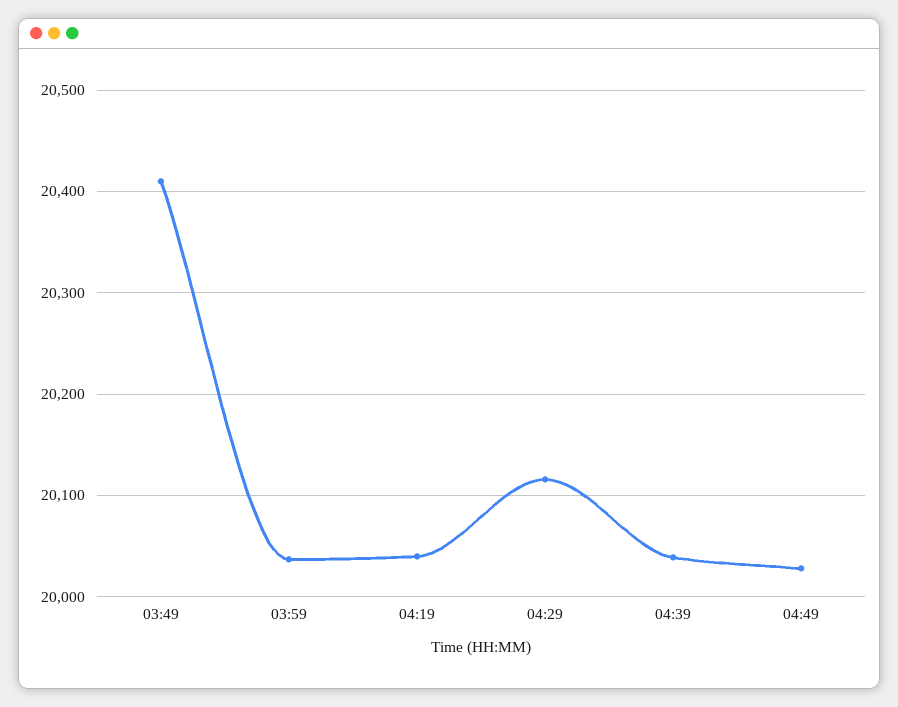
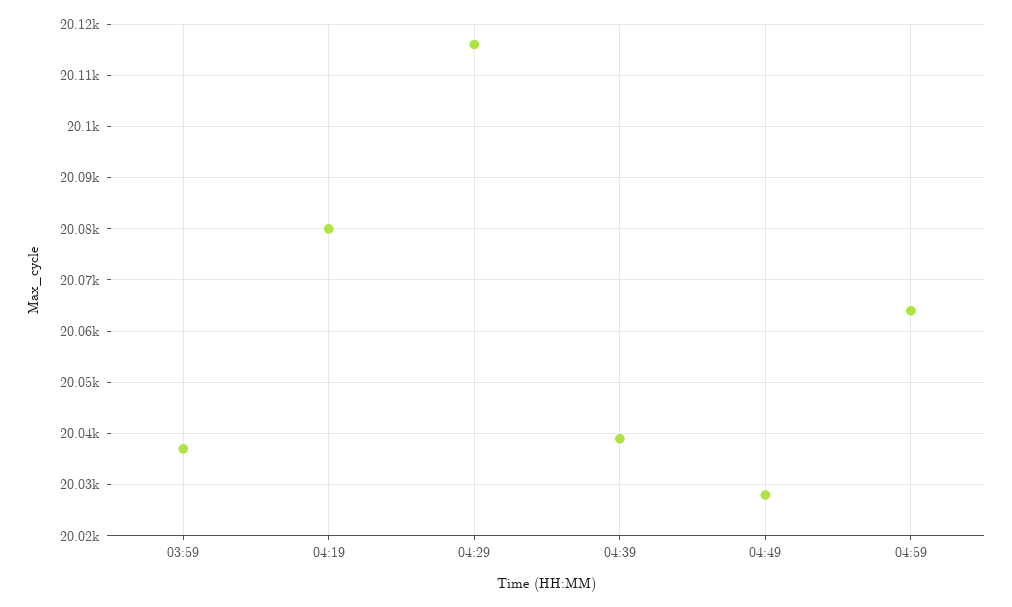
03:49: 20410 -> none
04:19: 20040 -> 20080
04:59: none -> 20065

